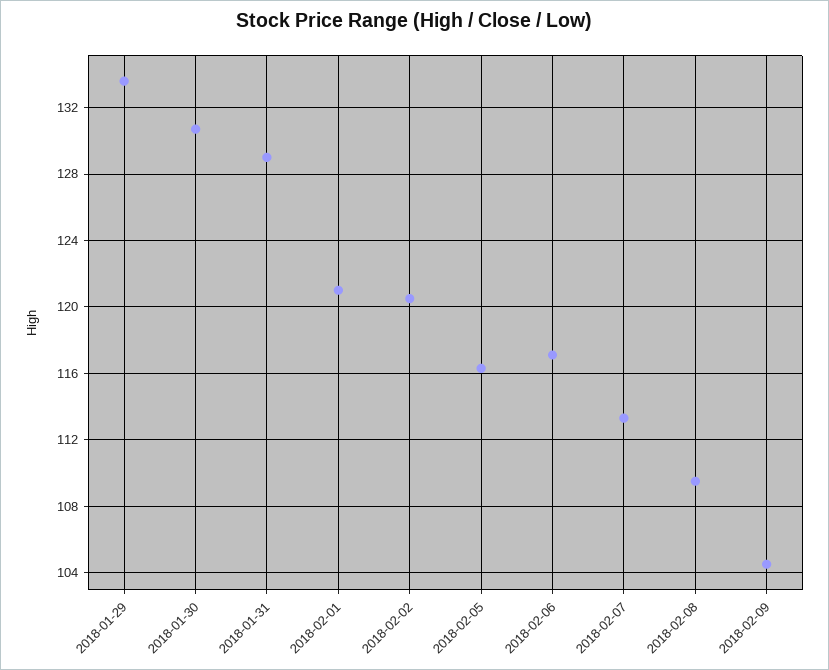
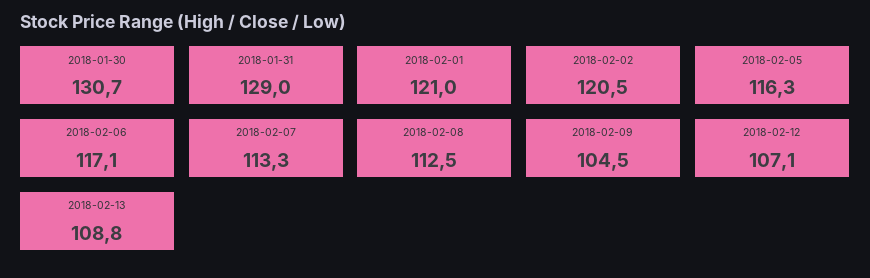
2018-01-29: 133.5 -> none
2018-02-08: 109.5 -> 112.5
2018-02-12: none -> 107.1
2018-02-13: none -> 108.8

